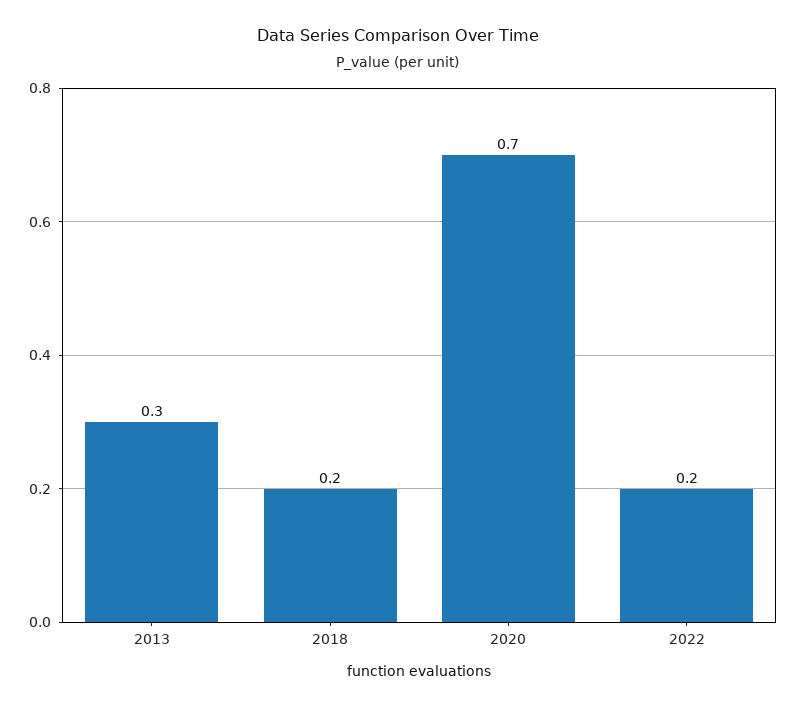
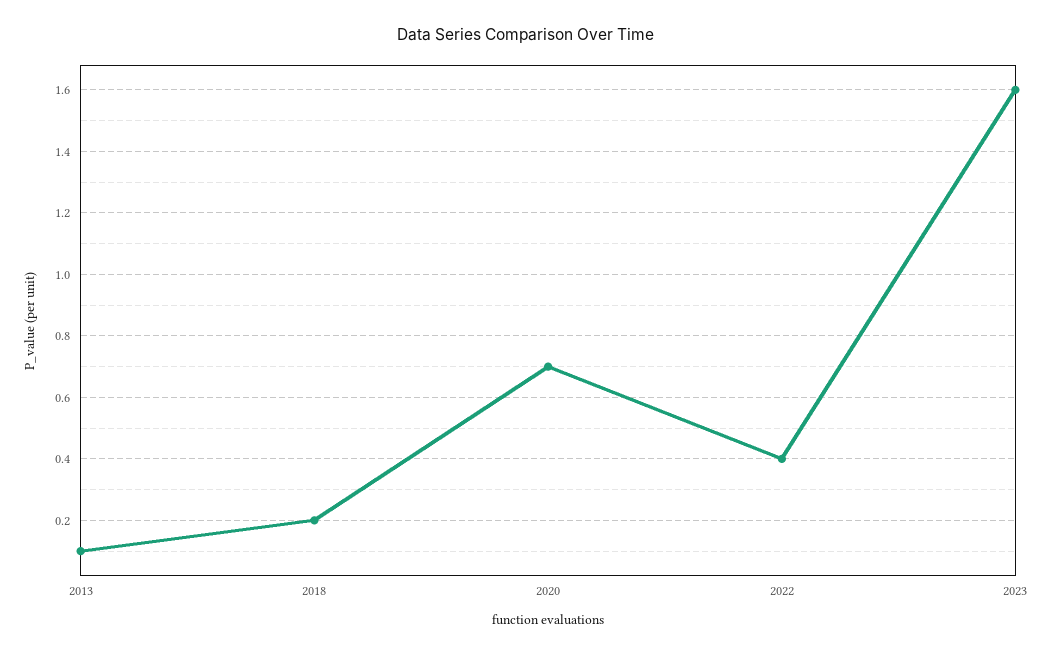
2013: 0.3 -> 0.1
2022: 0.2 -> 0.4
2023: none -> 1.6

